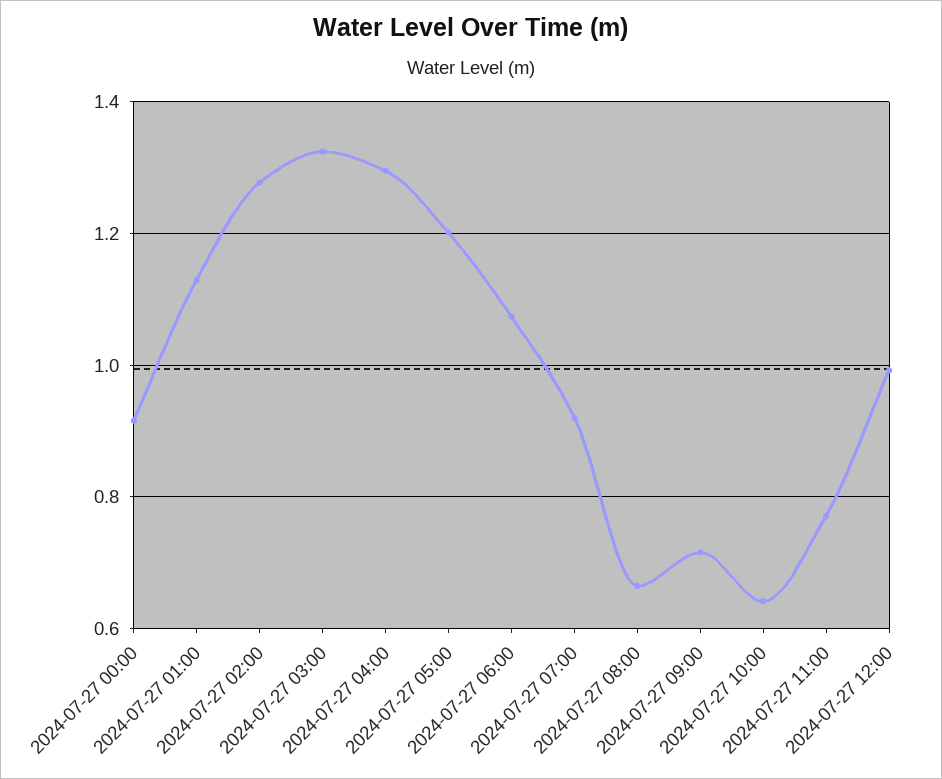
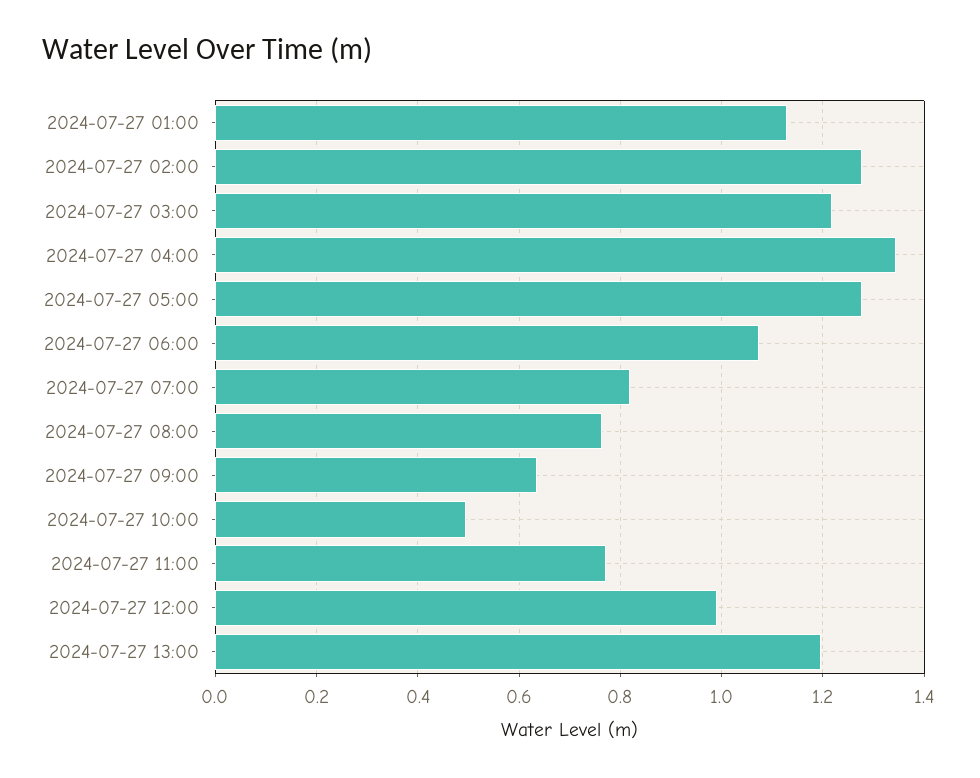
2024-07-27 00:00: 0.92 -> none
2024-07-27 03:00: 1.32 -> 1.22
2024-07-27 04:00: 1.3 -> 1.34
2024-07-27 05:00: 1.2 -> 1.28
2024-07-27 07:00: 0.92 -> 0.82
2024-07-27 08:00: 0.66 -> 0.76
2024-07-27 09:00: 0.72 -> 0.64
2024-07-27 10:00: 0.64 -> 0.5
2024-07-27 13:00: none -> 1.2

